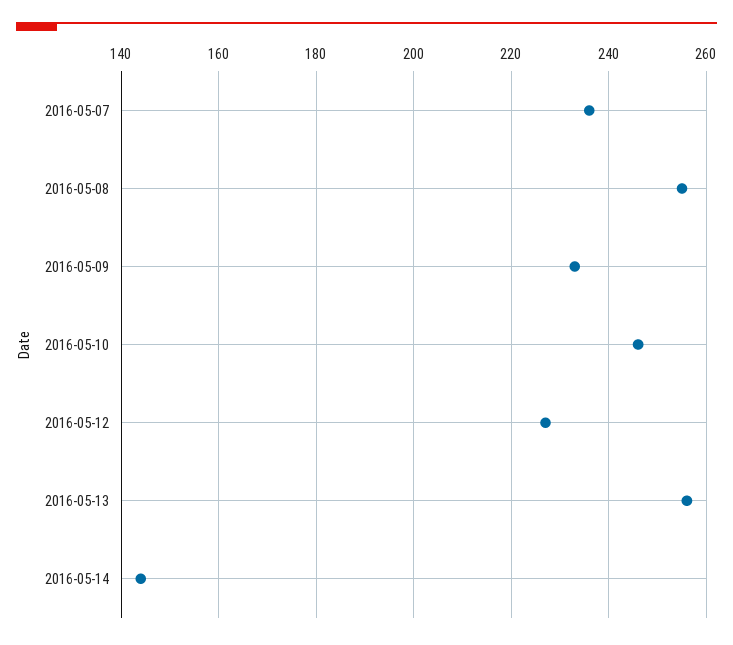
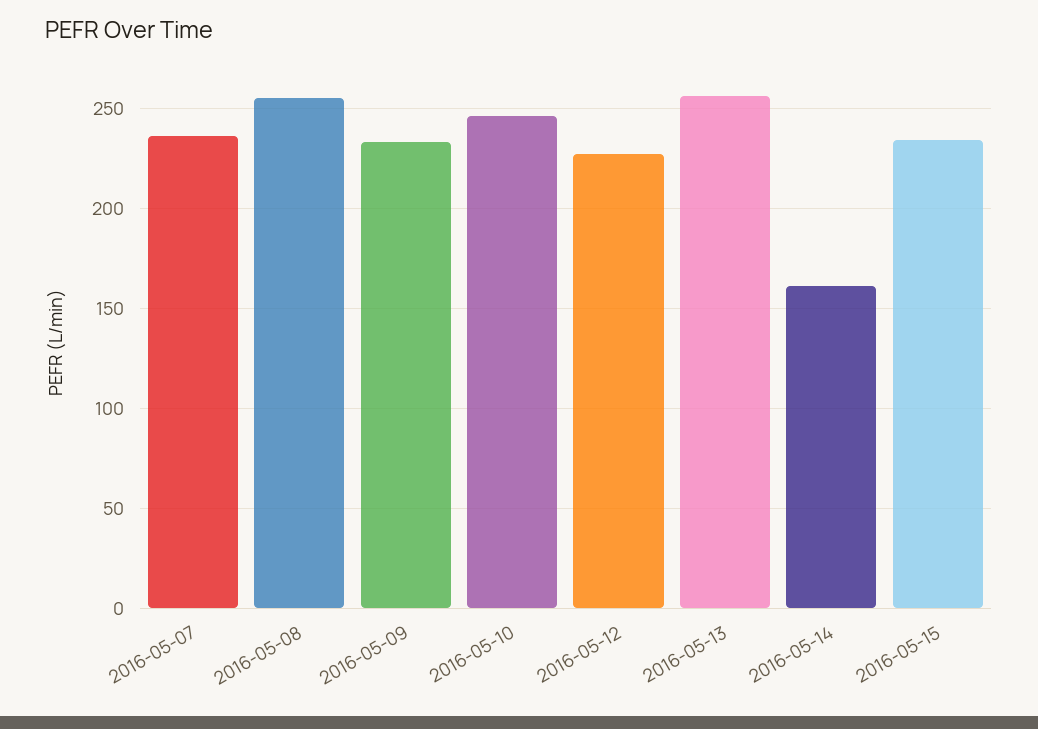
2016-05-14: 145 -> 160
2016-05-15: none -> 235

